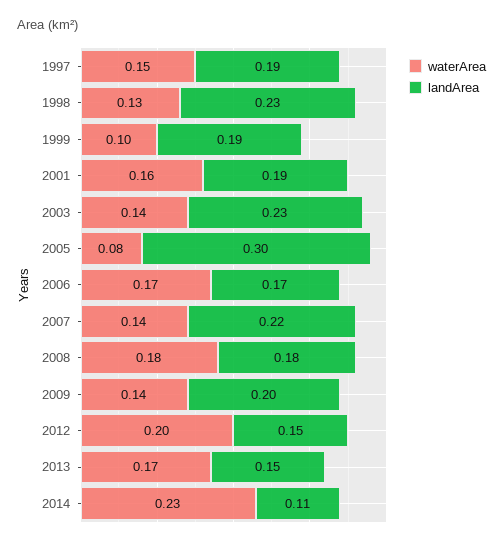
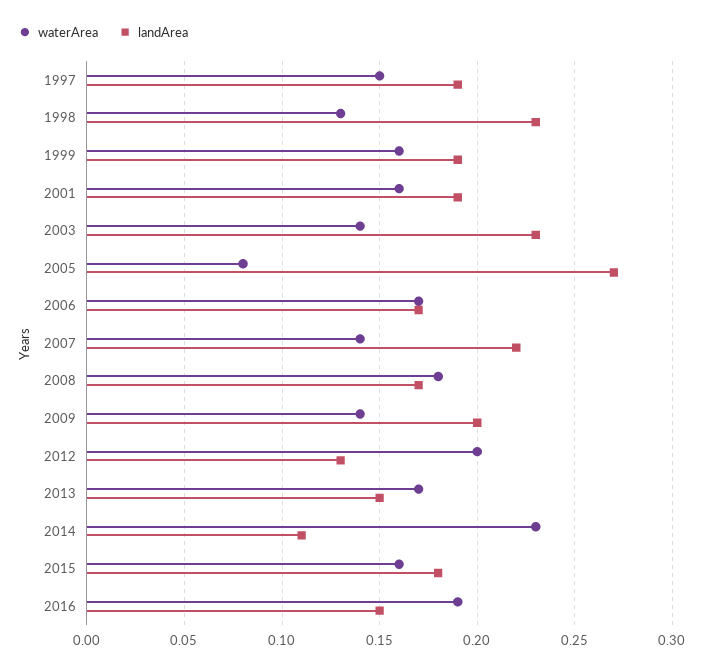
waterArea, 1999: 0.1 -> 0.16
landArea, 2005: 0.3 -> 0.27
landArea, 2008: 0.18 -> 0.17
landArea, 2012: 0.15 -> 0.13
waterArea, 2015: none -> 0.16
landArea, 2015: none -> 0.18
waterArea, 2016: none -> 0.19
landArea, 2016: none -> 0.15

